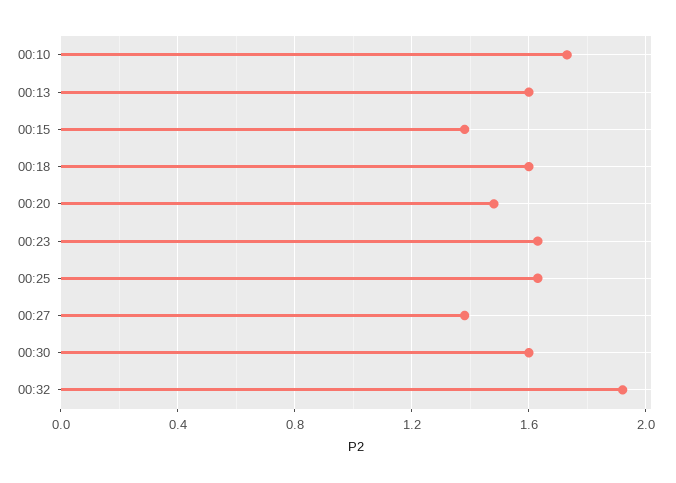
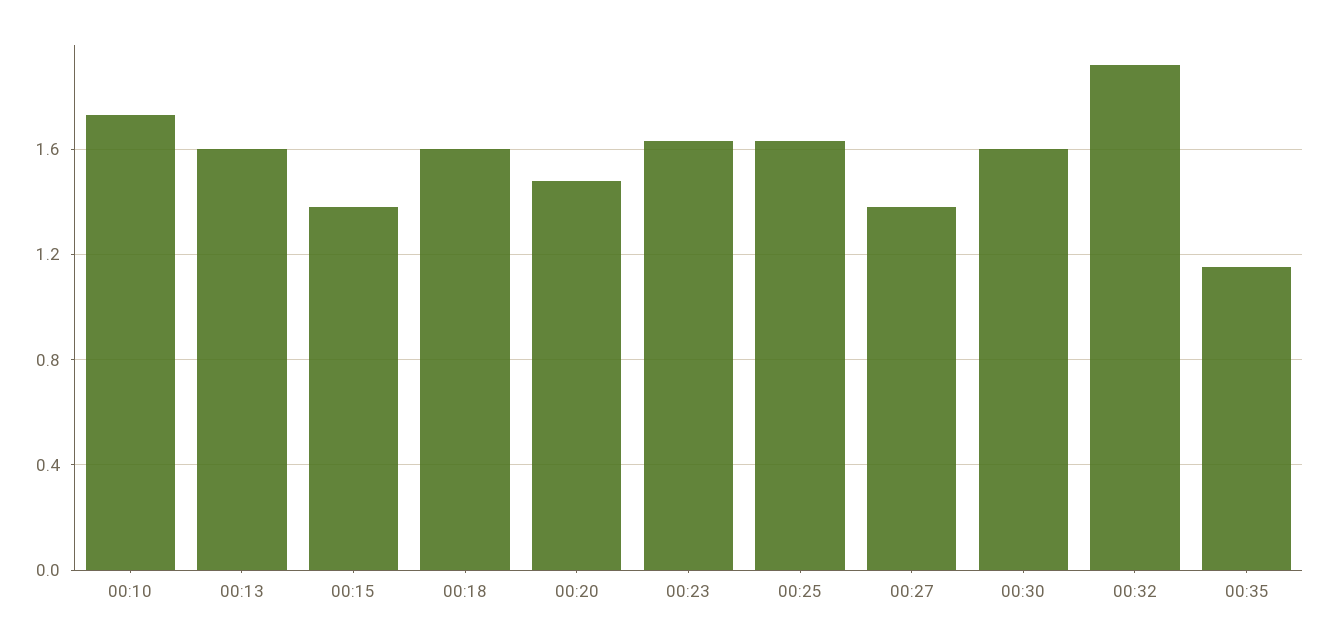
00:35: none -> 1.15

